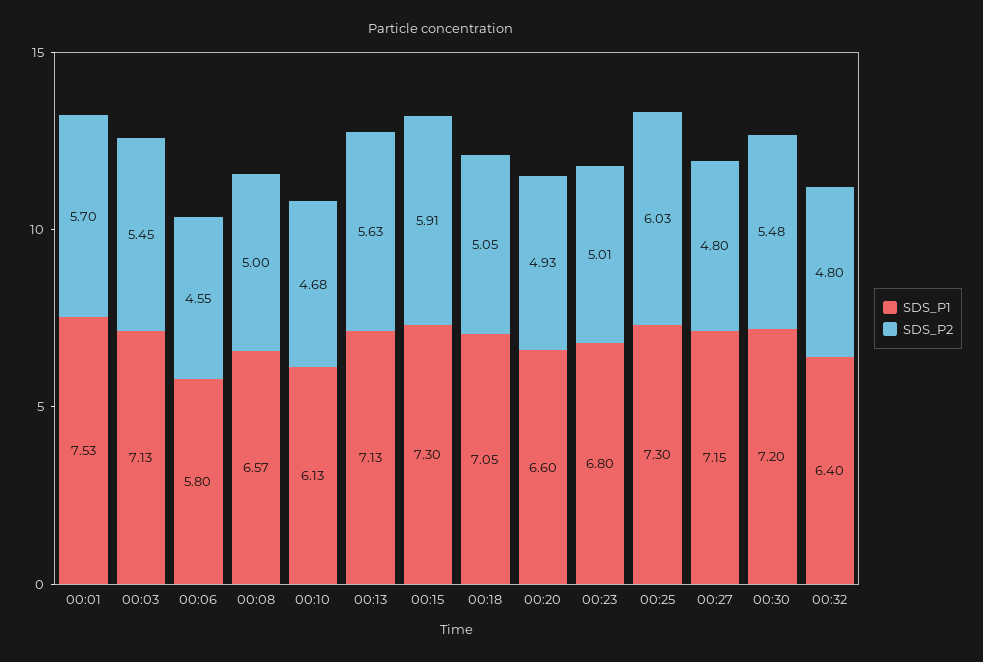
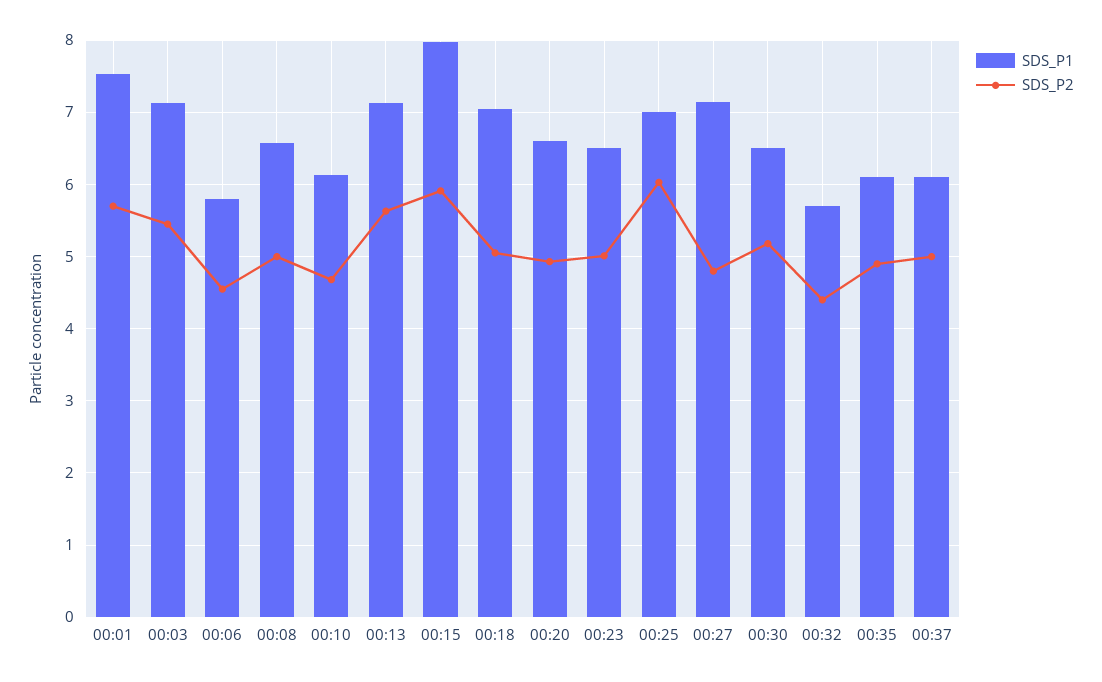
SDS_P1, 00:15: 7.3 -> 8
SDS_P1, 00:23: 6.8 -> 6.5
SDS_P1, 00:25: 7.3 -> 7
SDS_P1, 00:30: 7.2 -> 6.5
SDS_P2, 00:30: 5.48 -> 5.2
SDS_P1, 00:32: 6.4 -> 5.7
SDS_P2, 00:32: 4.8 -> 4.4
SDS_P1, 00:35: none -> 6.1
SDS_P2, 00:35: none -> 4.9
SDS_P1, 00:37: none -> 6.1
SDS_P2, 00:37: none -> 5

